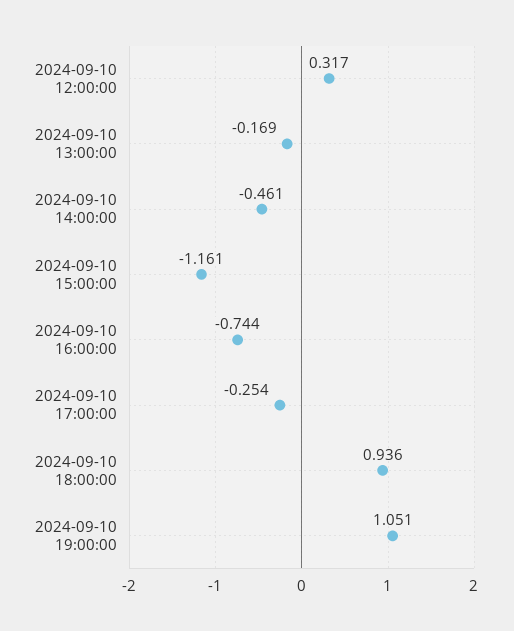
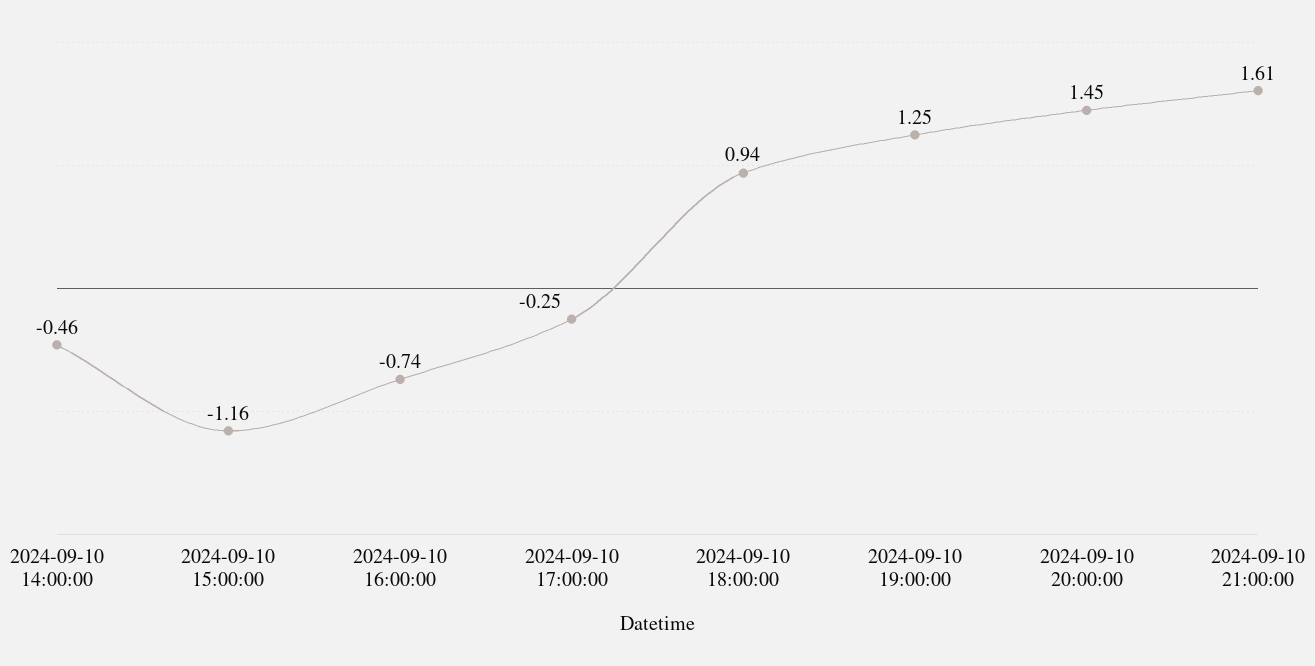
2024-09-10 12:00:00: 0.317 -> none
2024-09-10 13:00:00: -0.169 -> none
2024-09-10 19:00:00: 1.051 -> 1.25
2024-09-10 20:00:00: none -> 1.45
2024-09-10 21:00:00: none -> 1.61

